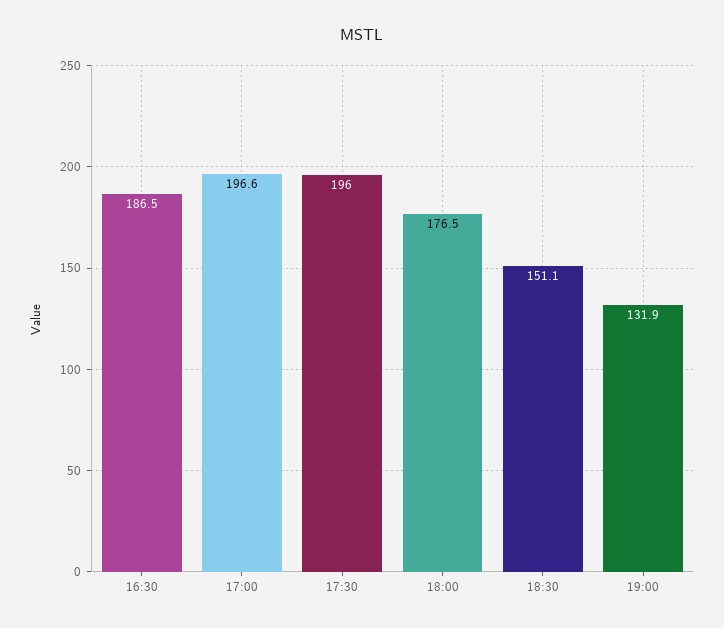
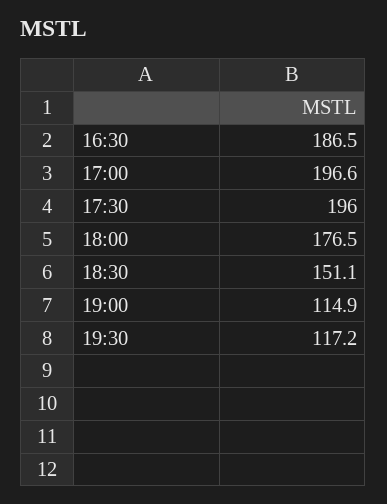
19:00: 131.9 -> 114.9
19:30: none -> 117.2

